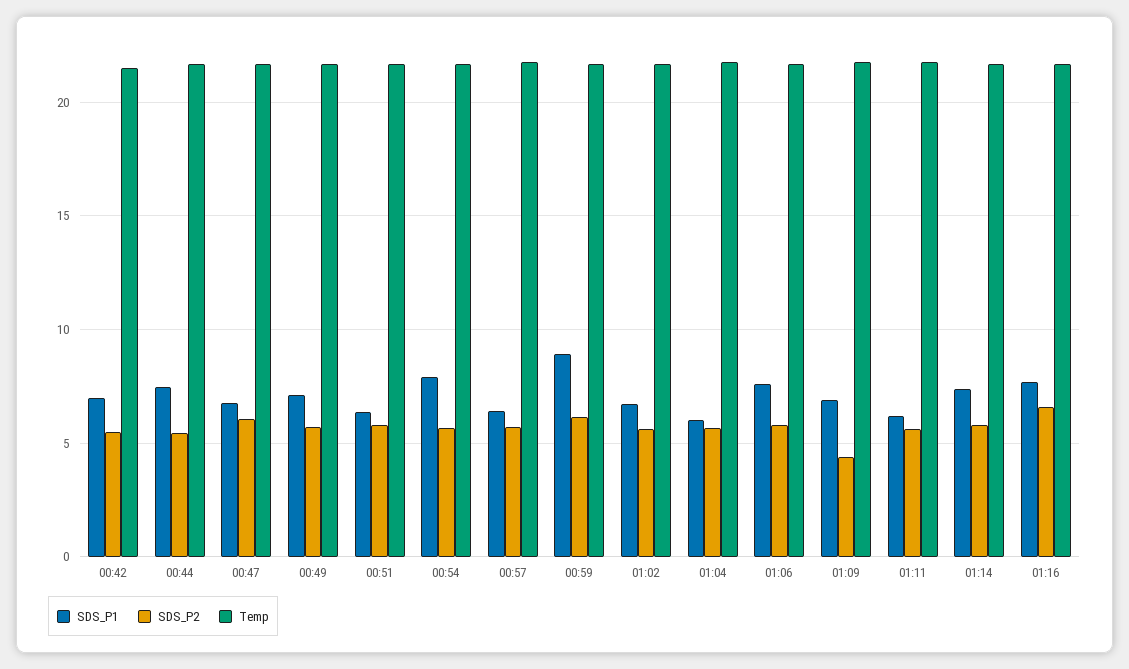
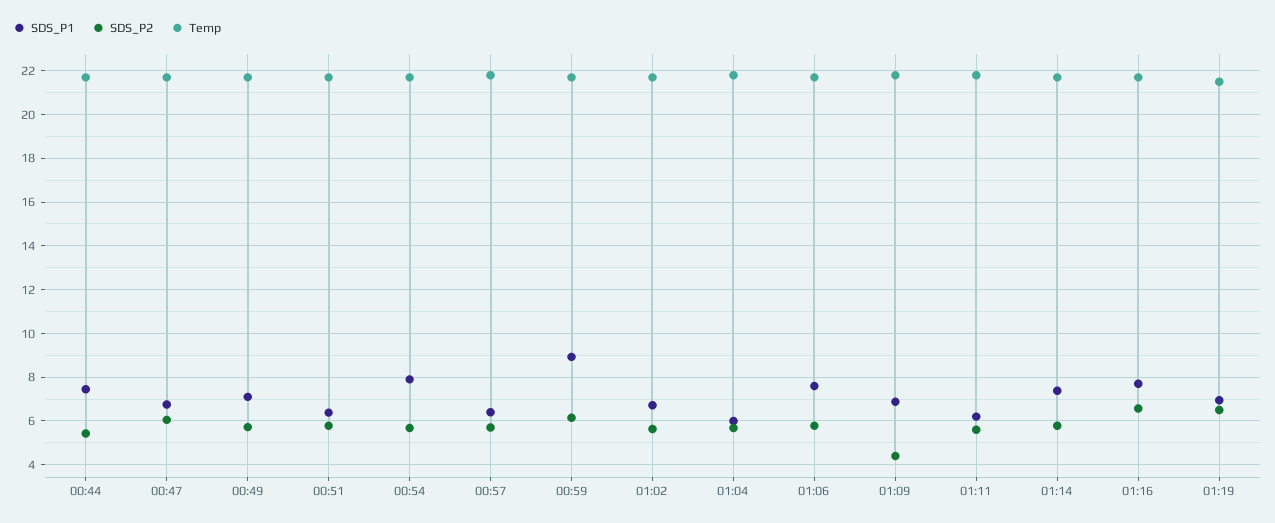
SDS_P1, 00:42: 7 -> none
SDS_P2, 00:42: 5.5 -> none
Temp, 00:42: 21.5 -> none
SDS_P1, 01:19: none -> 7
SDS_P2, 01:19: none -> 6.5
Temp, 01:19: none -> 21.5

